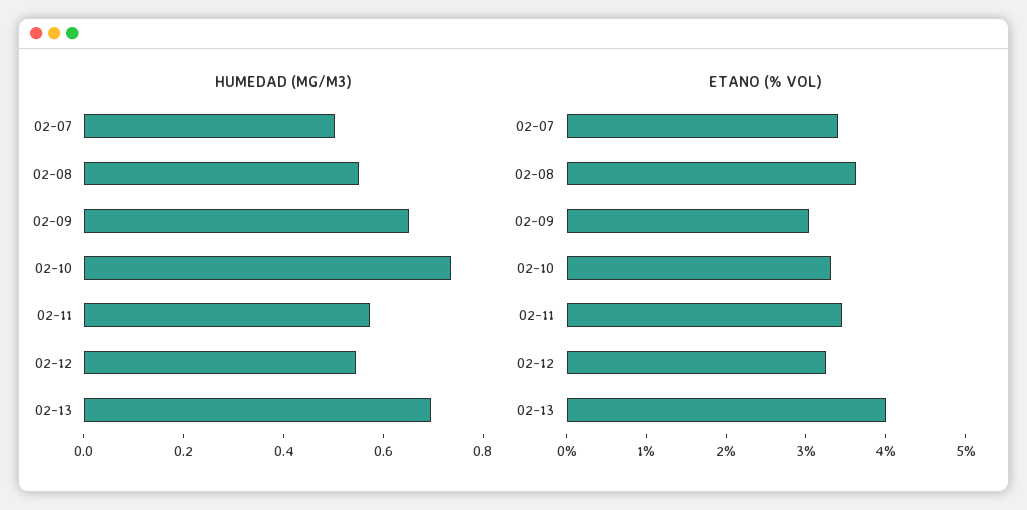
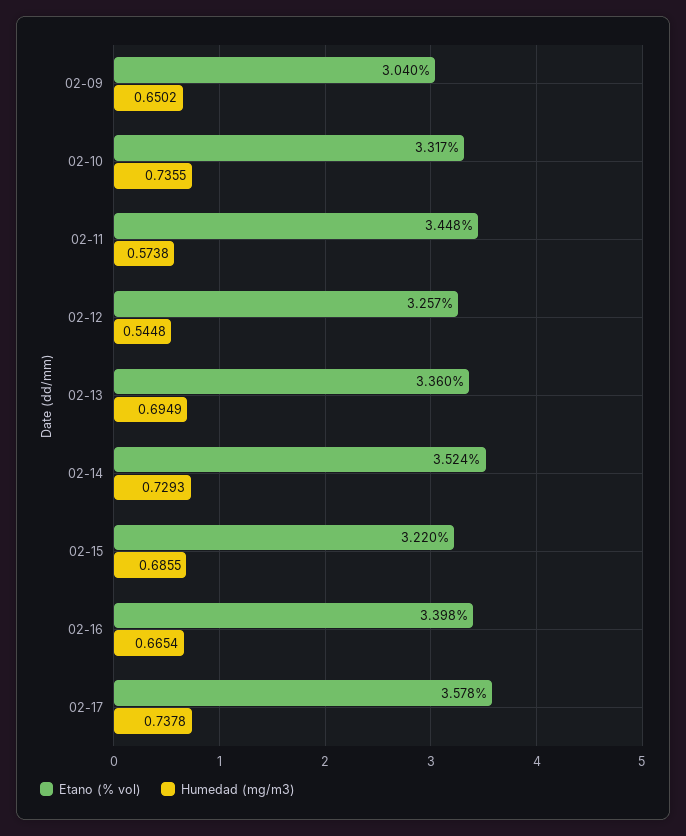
HUMEDAD (MG/M3), 02-07: 0.5 -> none
HUMEDAD (MG/M3), 02-08: 0.55 -> none
ETANO (% VOL), 02-07: 3.4 -> none
ETANO (% VOL), 02-08: 3.6 -> none
ETANO (% VOL), 02-13: 4 -> 3.36
ETANO (% VOL), 02-14: none -> 3.524
HUMEDAD (MG/M3), 02-14: none -> 0.7293
ETANO (% VOL), 02-15: none -> 3.22
HUMEDAD (MG/M3), 02-15: none -> 0.6855
ETANO (% VOL), 02-16: none -> 3.398
HUMEDAD (MG/M3), 02-16: none -> 0.6654
ETANO (% VOL), 02-17: none -> 3.578
HUMEDAD (MG/M3), 02-17: none -> 0.7378

